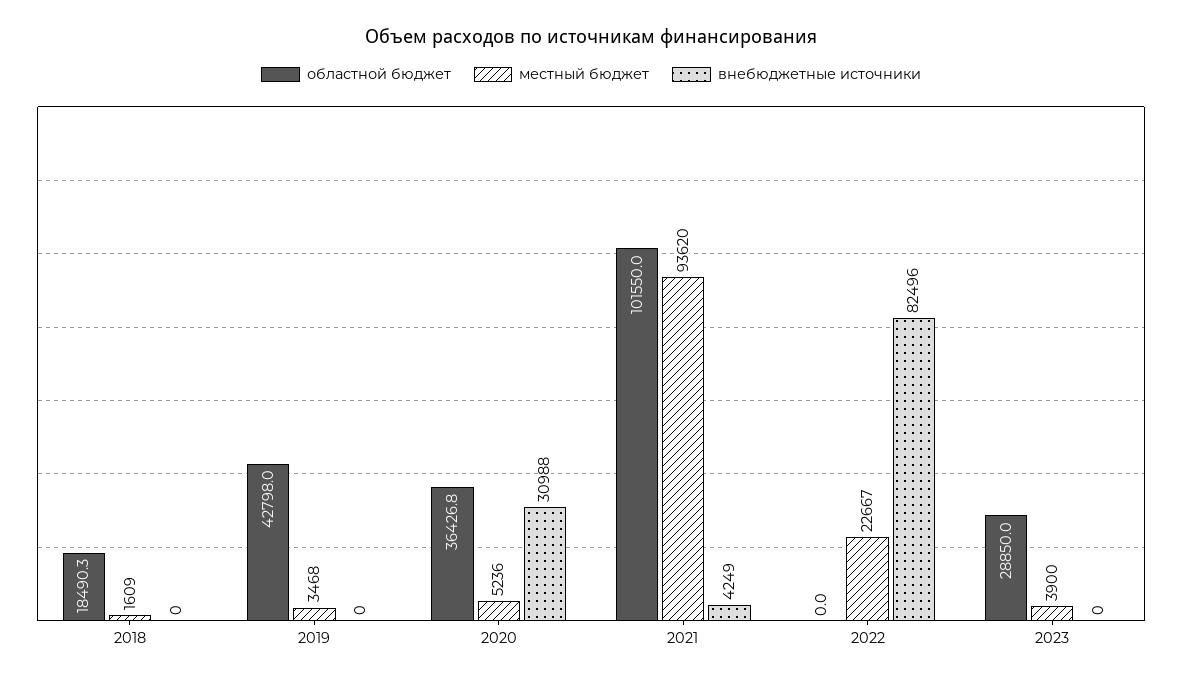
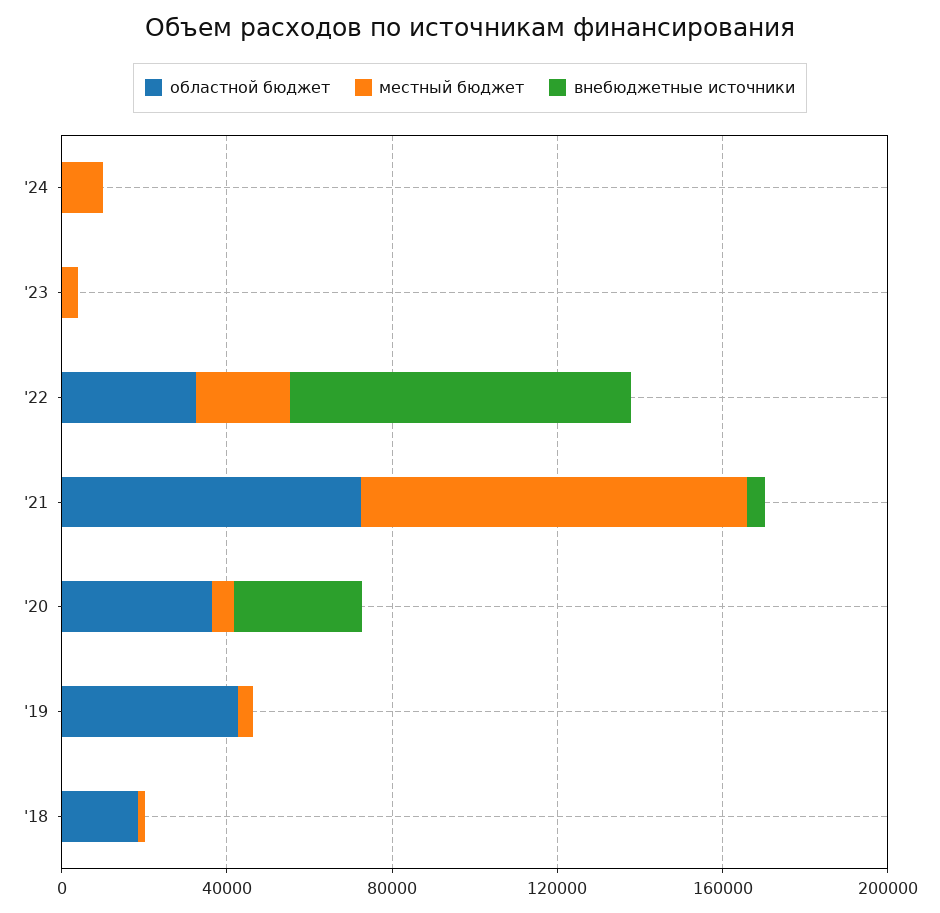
областной бюджет, 2021: 101550 -> 70000
областной бюджет, 2022: 0 -> 30000
областной бюджет, 2023: 28850 -> 0
областной бюджет, '24: none -> 0
местный бюджет, '24: none -> 10000
внебюджетные источники, '24: none -> 0

